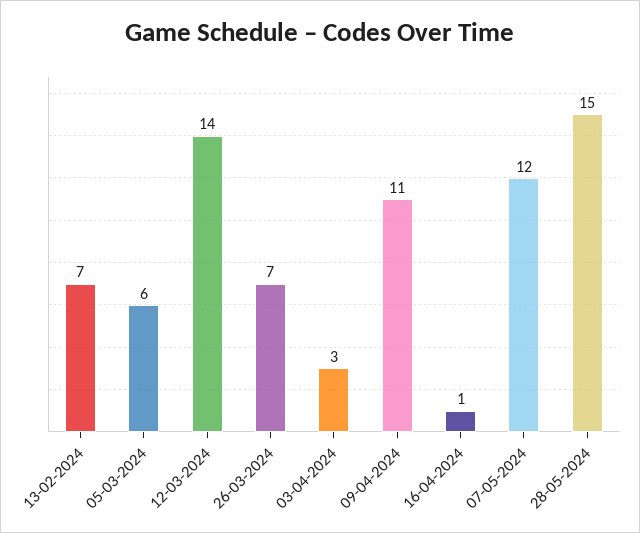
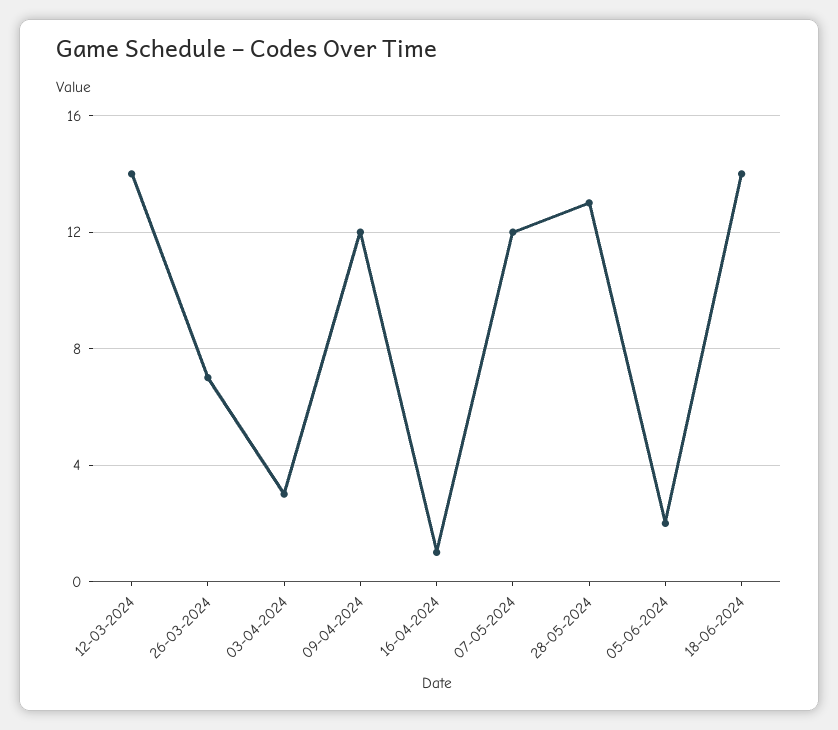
13-02-2024: 7 -> none
05-03-2024: 6 -> none
09-04-2024: 11 -> 12
28-05-2024: 15 -> 13
05-06-2024: none -> 2
18-06-2024: none -> 14

